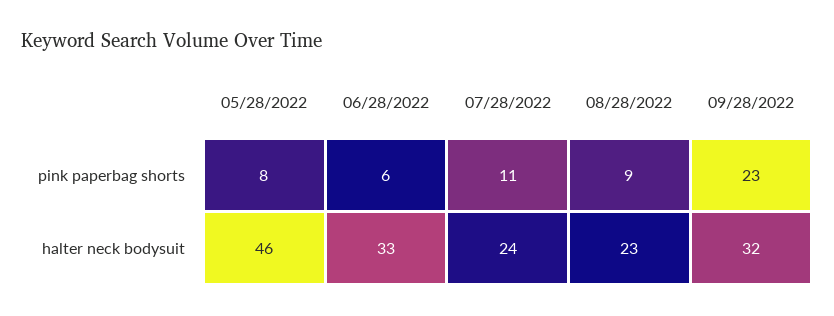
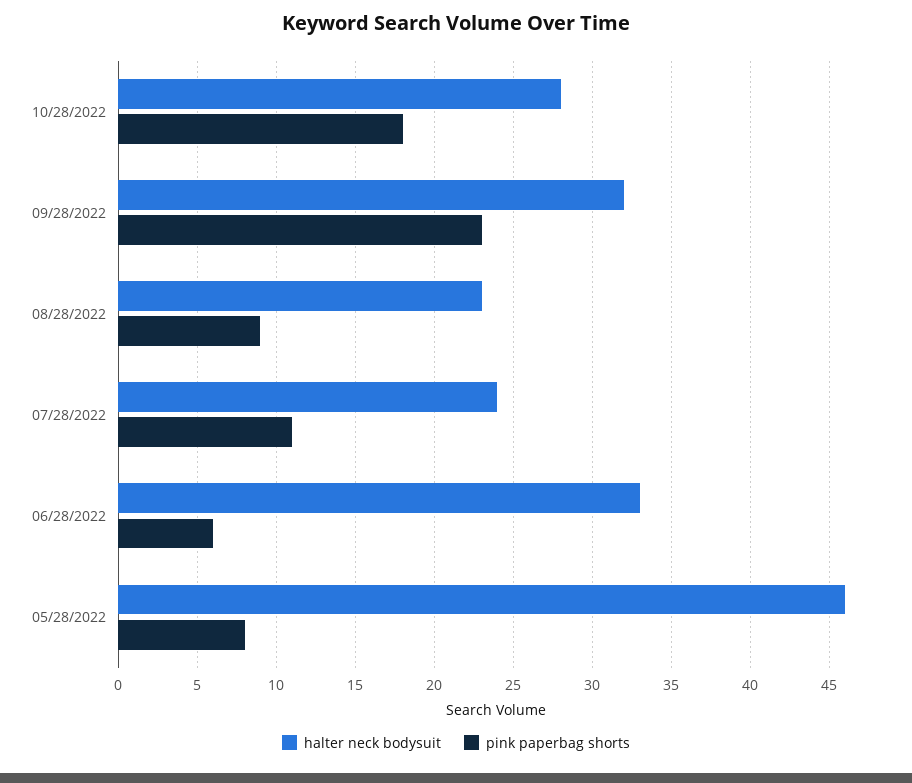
halter neck bodysuit, 10/28/2022: none -> 28
pink paperbag shorts, 10/28/2022: none -> 18

